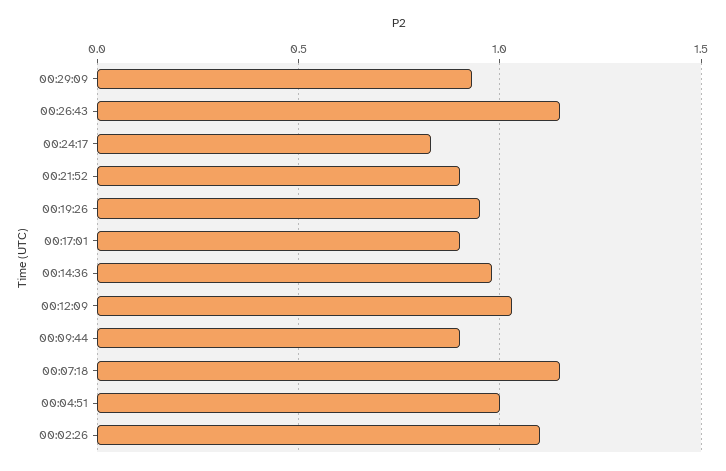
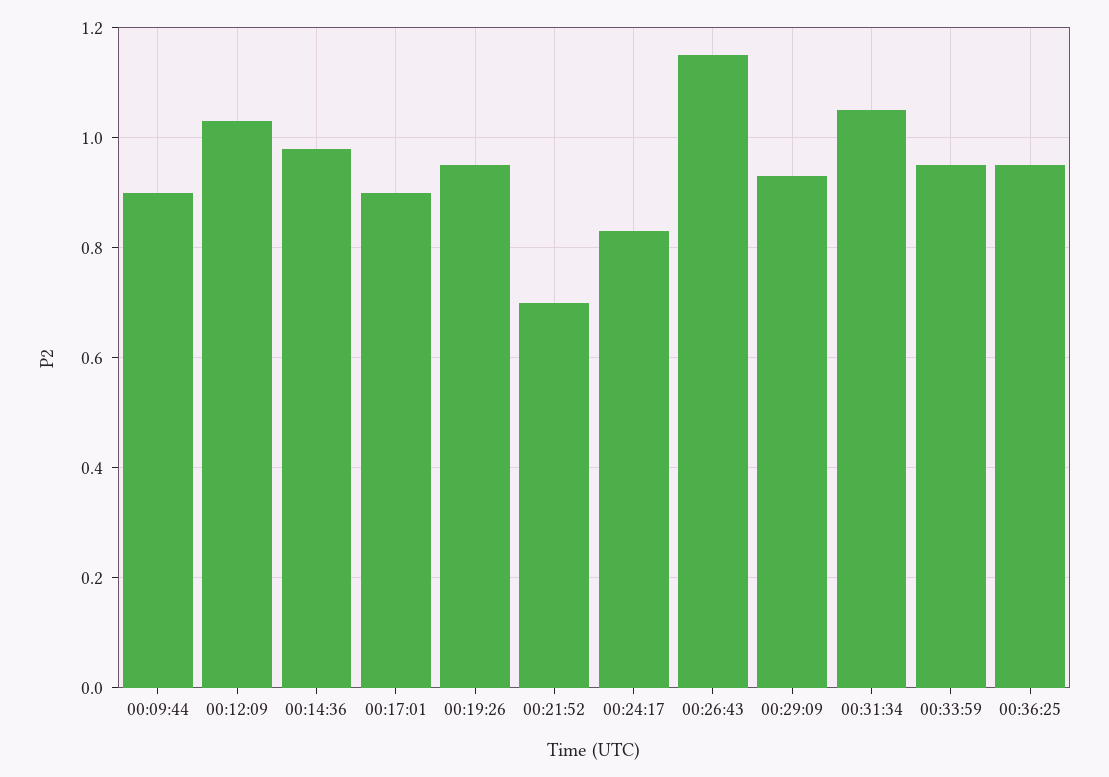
00:21:52: 0.9 -> 0.7
00:07:18: 1.15 -> none
00:04:51: 1 -> none
00:02:26: 1.1 -> none
00:31:34: none -> 1.05
00:33:59: none -> 0.95
00:36:25: none -> 0.95

